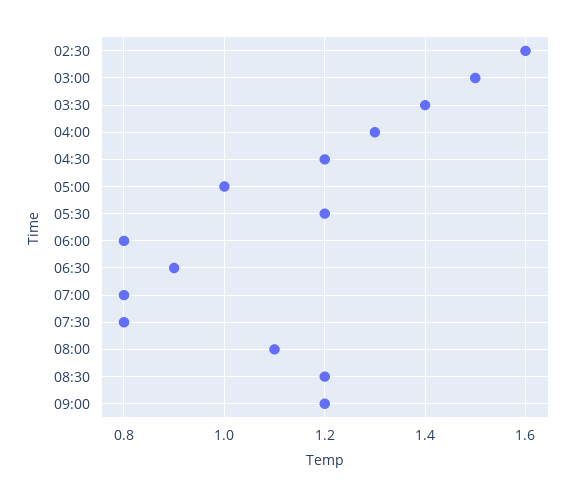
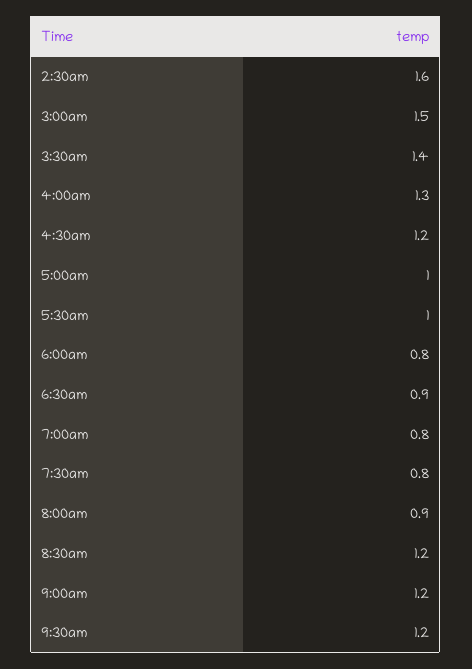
05:30: 1.2 -> 1
08:00: 1.1 -> 0.9
9:30am: none -> 1.2

